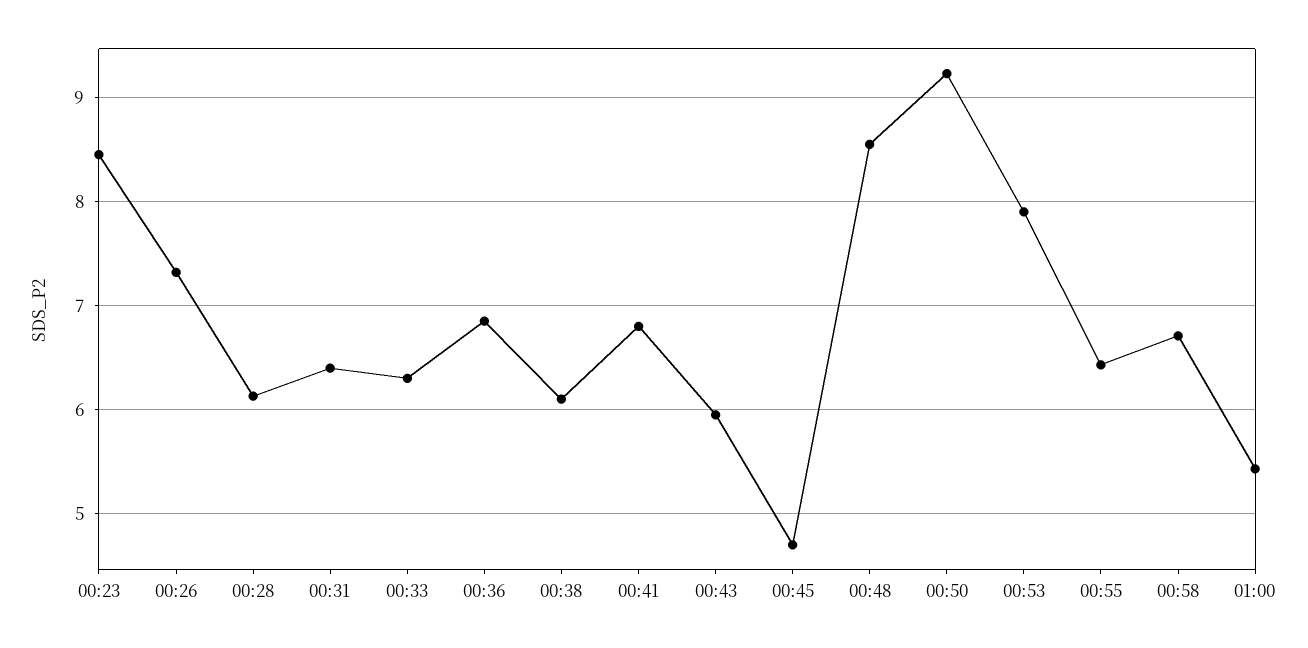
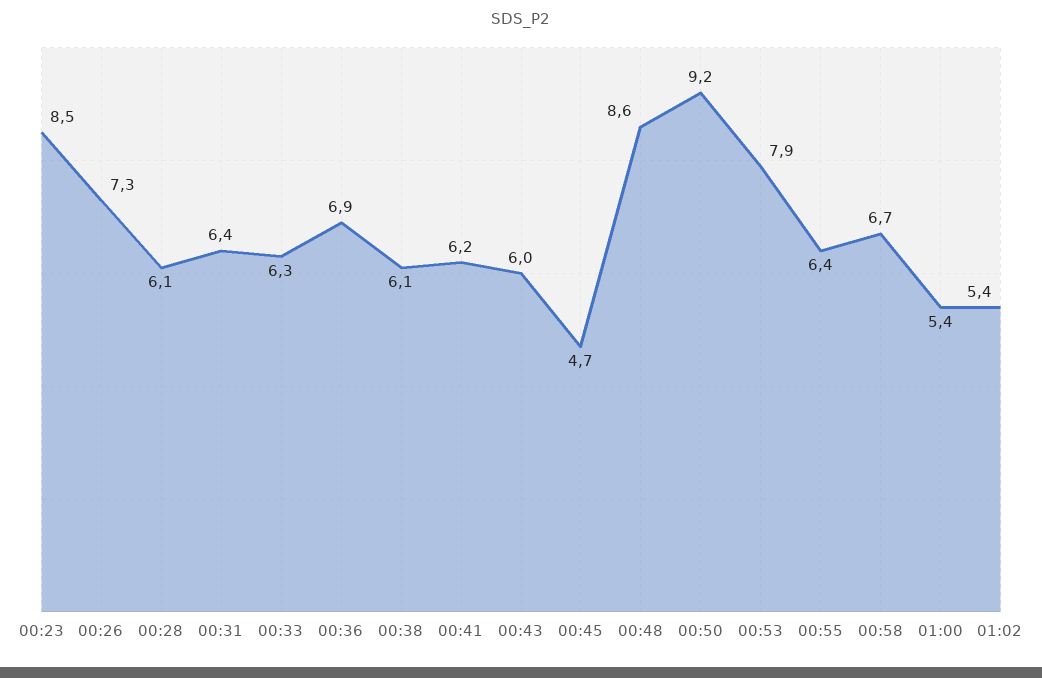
00:41: 6.8 -> 6.2
01:02: none -> 5.4

